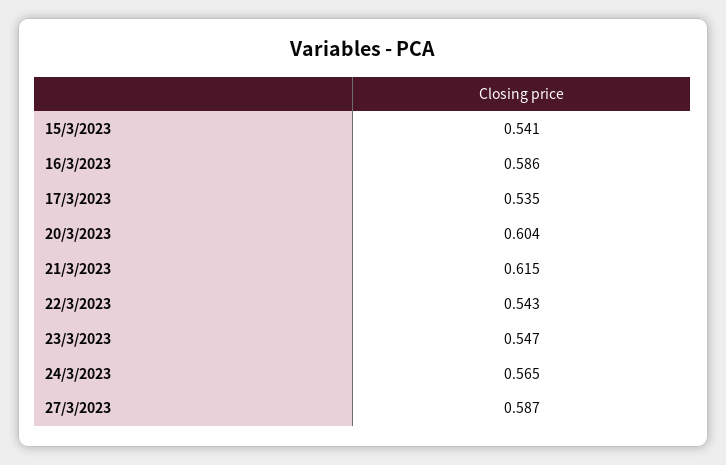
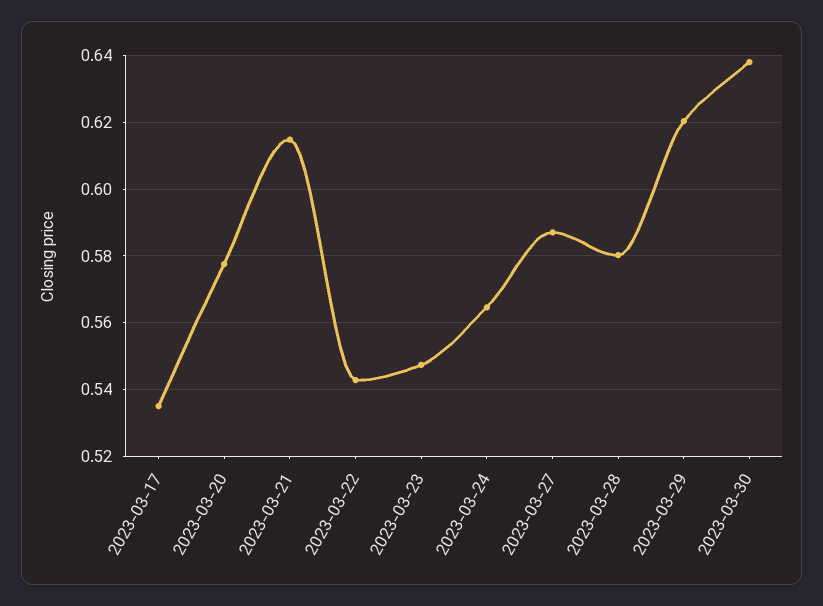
15/3/2023: 0.541 -> none
16/3/2023: 0.586 -> none
20/3/2023: 0.604 -> 0.578
2023-03-28: none -> 0.58
2023-03-29: none -> 0.62
2023-03-30: none -> 0.638

